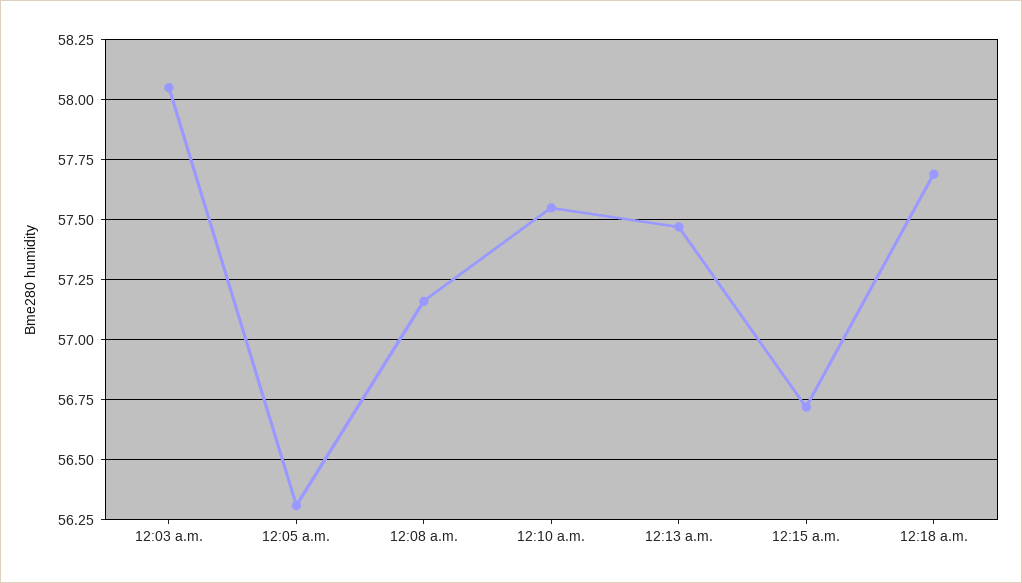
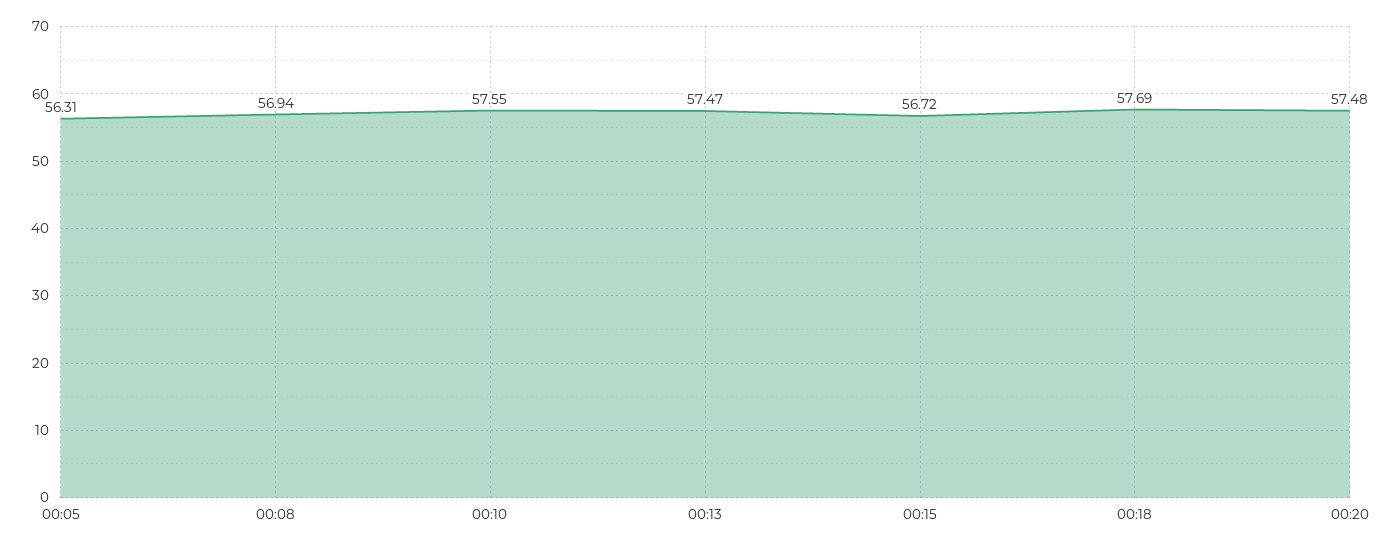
12:03 a.m.: 58.05 -> none
12:08 a.m.: 57.15 -> 56.94
00:20: none -> 57.48

